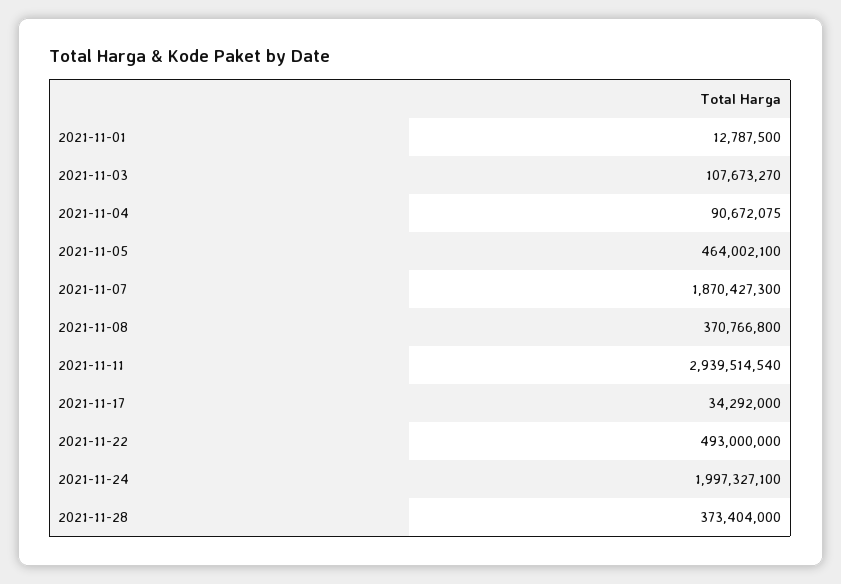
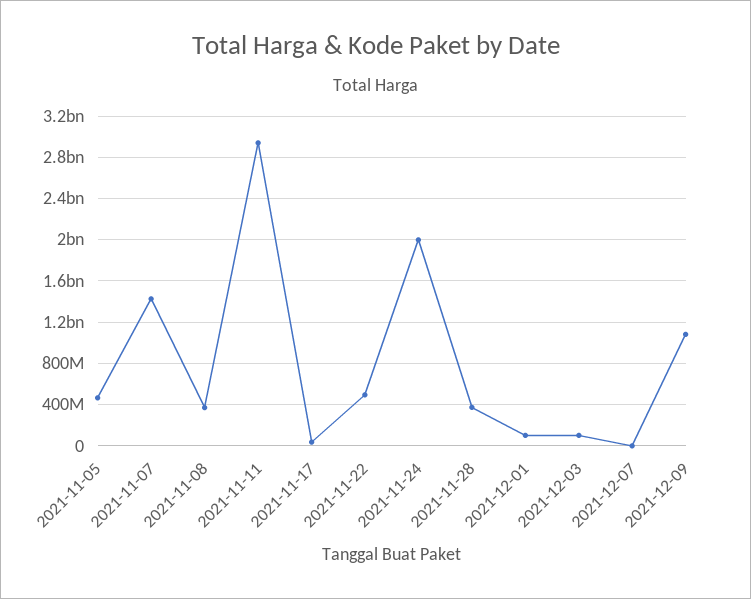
2021-11-01: 12787500 -> none
2021-11-03: 107673270 -> none
2021-11-04: 90672075 -> none
2021-11-07: 1870427300 -> 1400000000
2021-12-01: none -> 100000000
2021-12-03: none -> 100000000
2021-12-07: none -> 0
2021-12-09: none -> 1100000000

